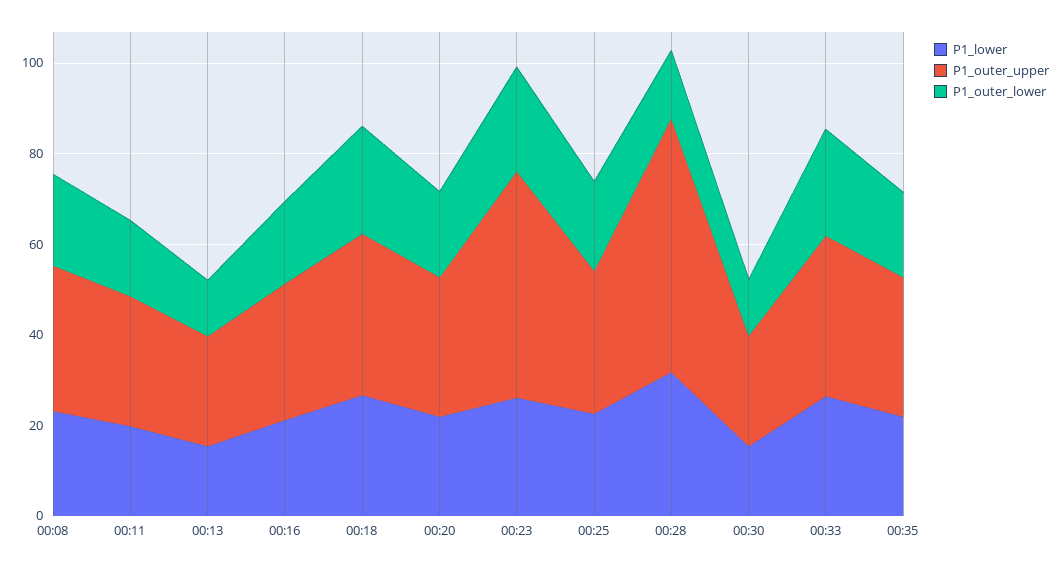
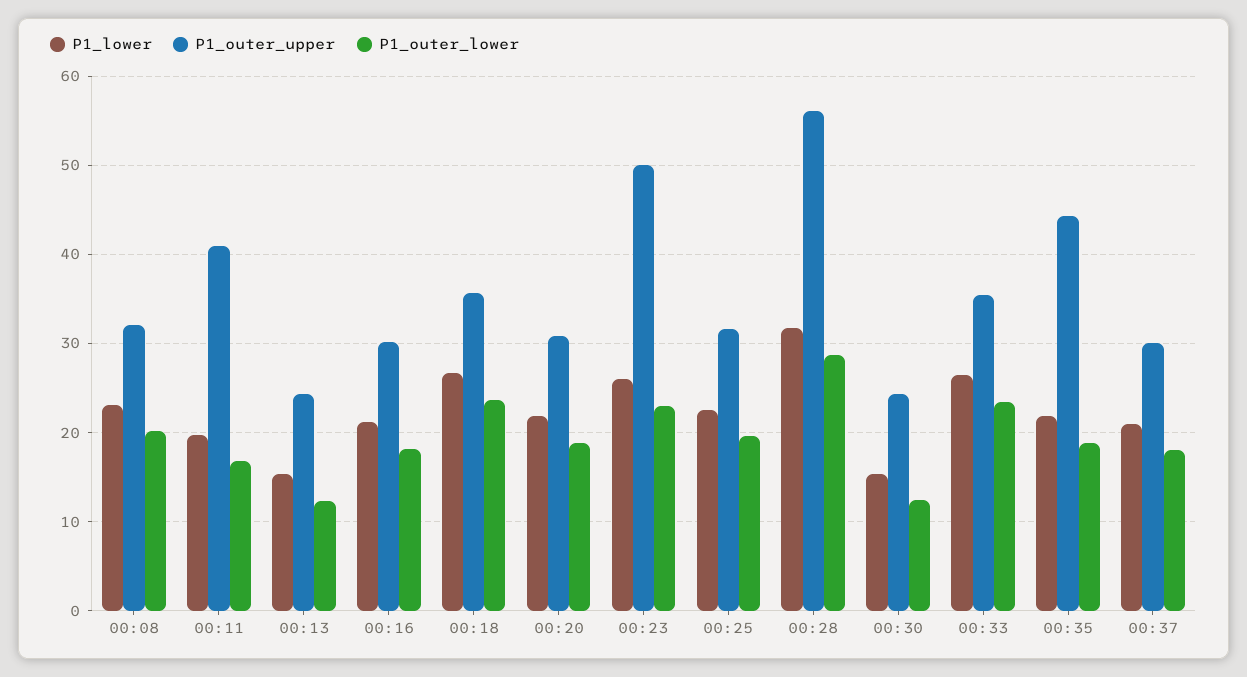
P1_outer_upper, 00:11: 30 -> 41
P1_outer_lower, 00:28: 15 -> 29
P1_outer_upper, 00:35: 30 -> 44
P1_lower, 00:37: none -> 21
P1_outer_upper, 00:37: none -> 30
P1_outer_lower, 00:37: none -> 18

